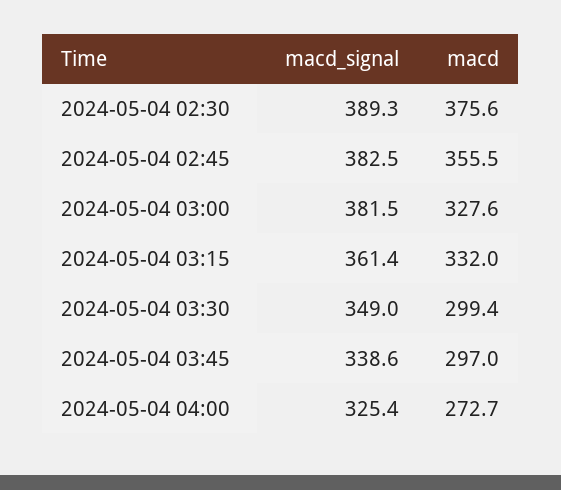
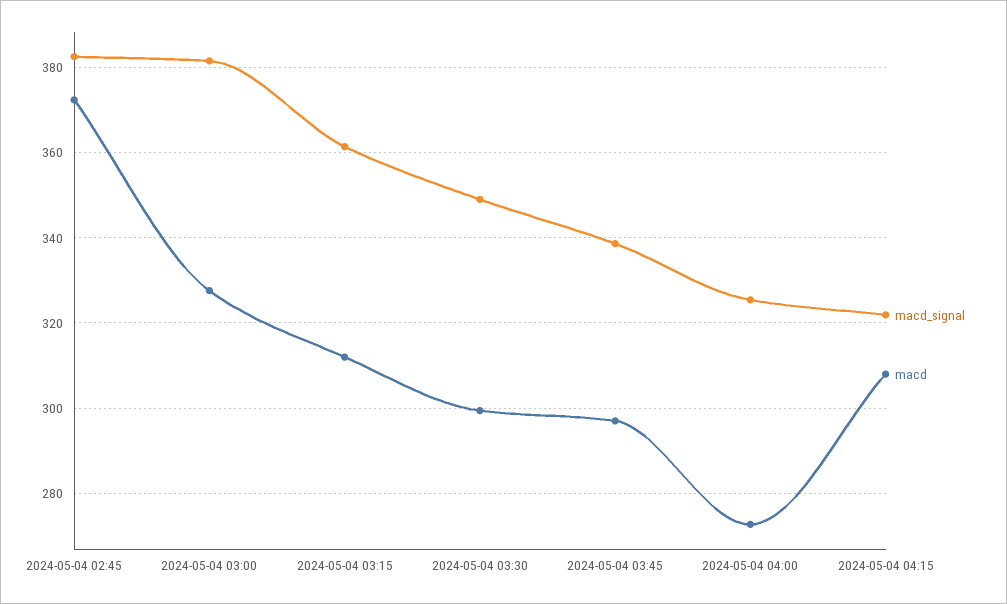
macd_signal, 2024-05-04 02:30: 389.3 -> none
macd, 2024-05-04 02:30: 375.6 -> none
macd, 2024-05-04 02:45: 355.5 -> 372
macd, 2024-05-04 03:15: 332 -> 312
macd_signal, 2024-05-04 04:15: none -> 322
macd, 2024-05-04 04:15: none -> 308

